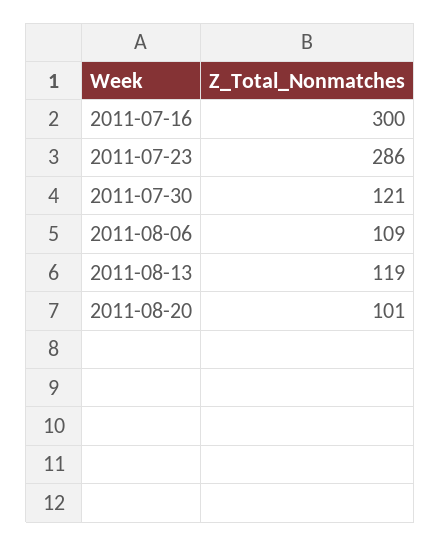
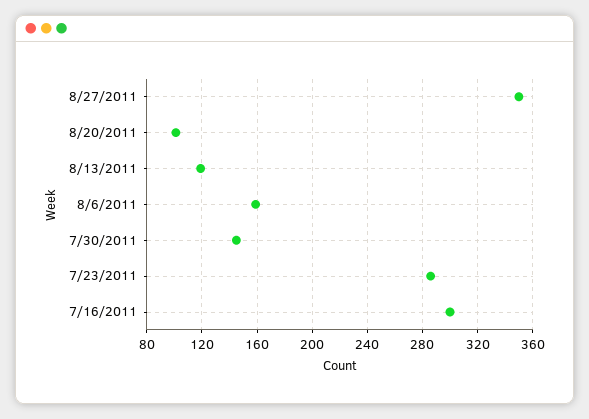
2011-07-30: 121 -> 145
2011-08-06: 109 -> 160
8/27/2011: none -> 350

